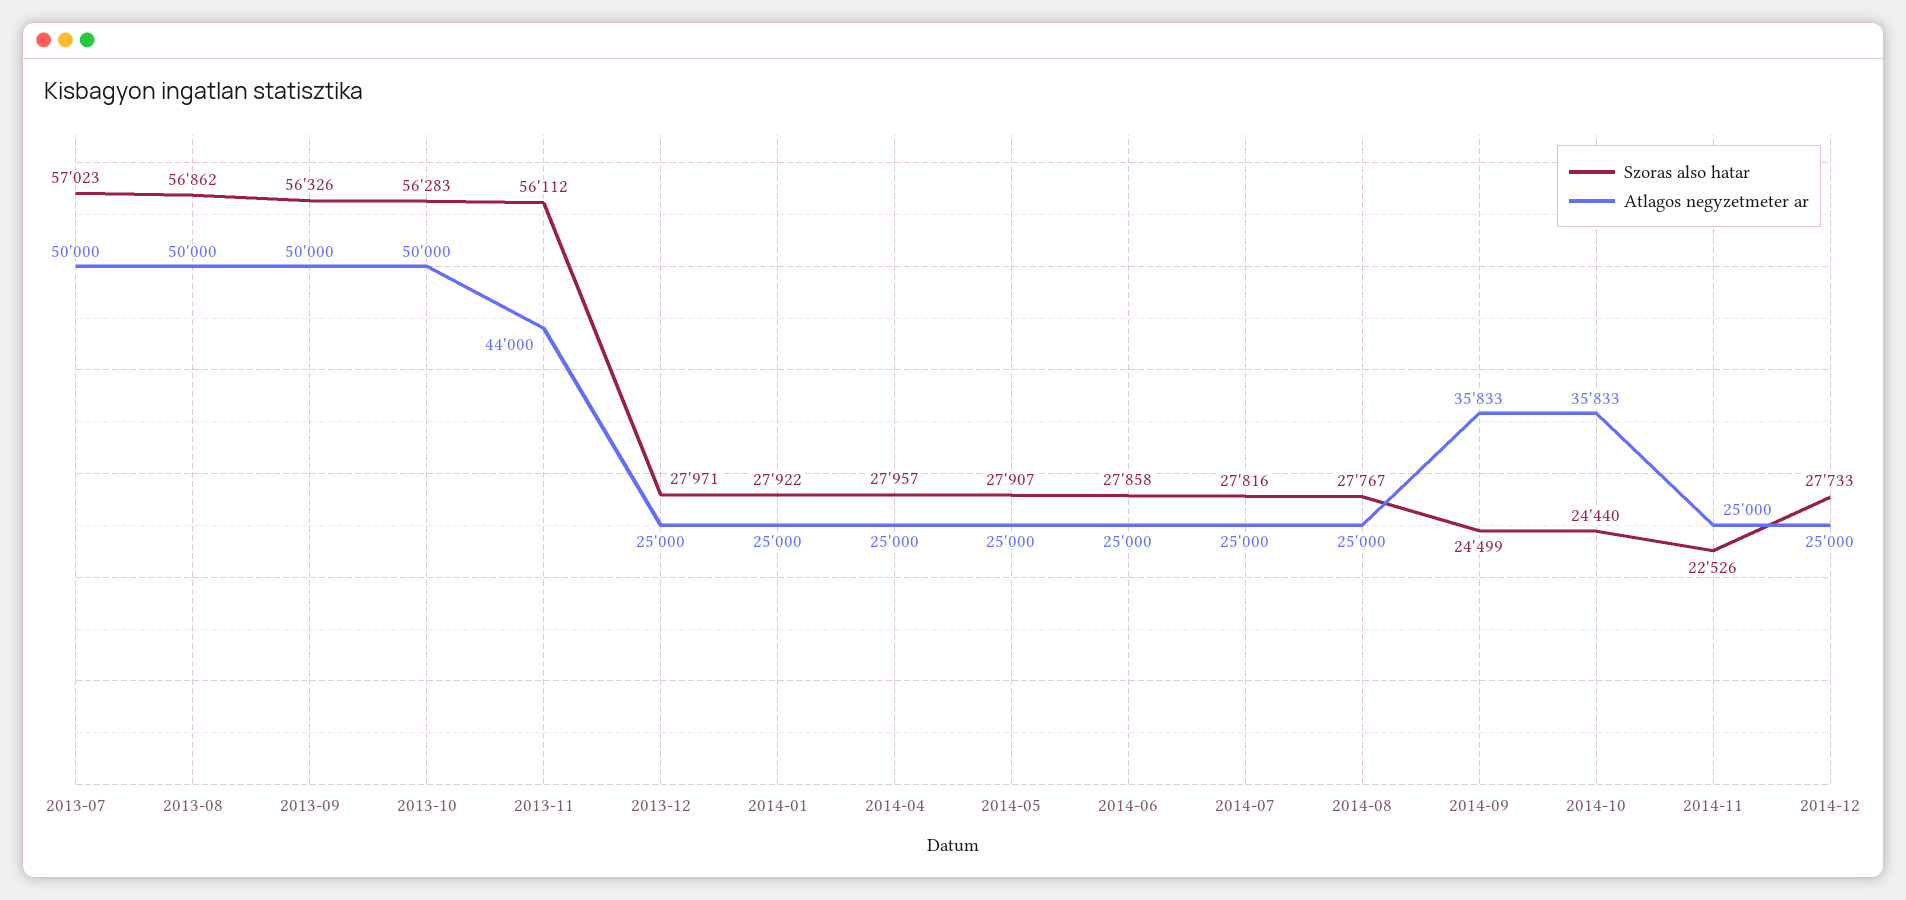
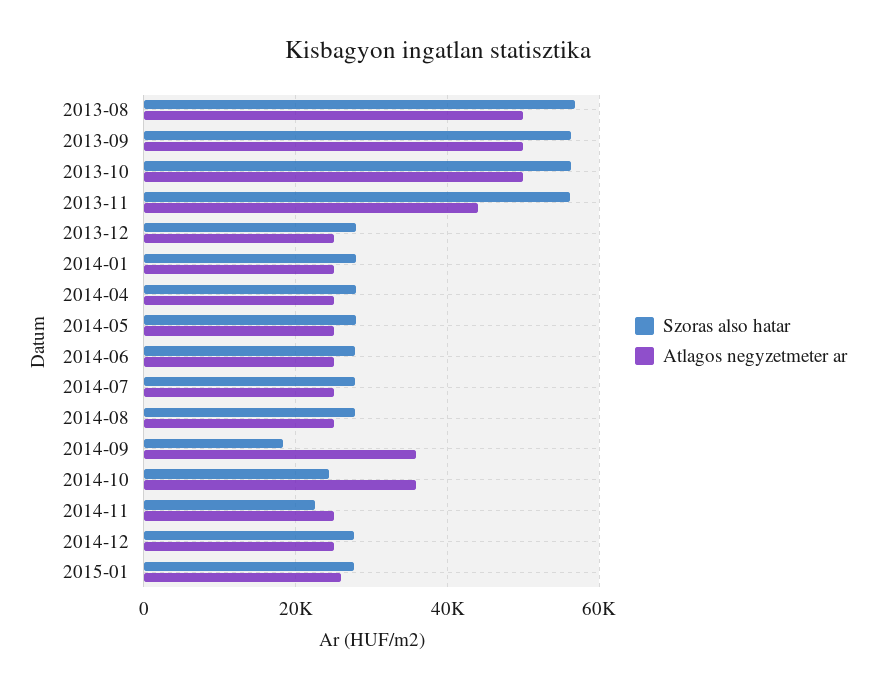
Szoras also hatar, 2013-07: 57023 -> none
Atlagos negyzetmeter ar, 2013-07: 50000 -> none
Szoras also hatar, 2014-09: 24499 -> 18000
Szoras also hatar, 2015-01: none -> 28000
Atlagos negyzetmeter ar, 2015-01: none -> 26000

